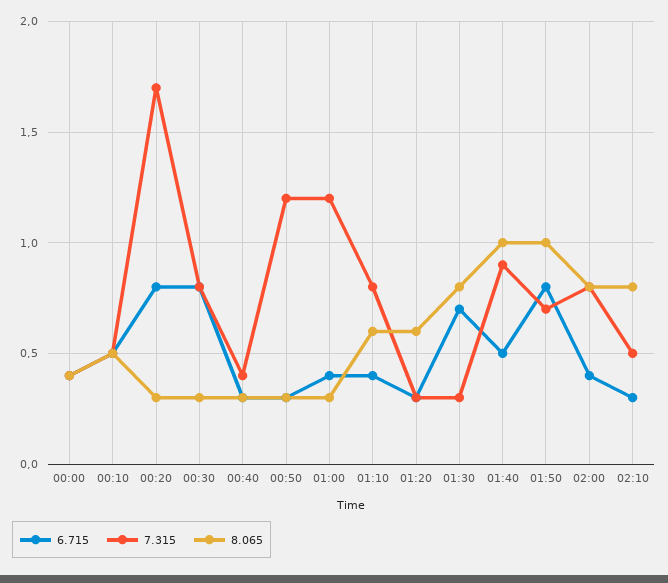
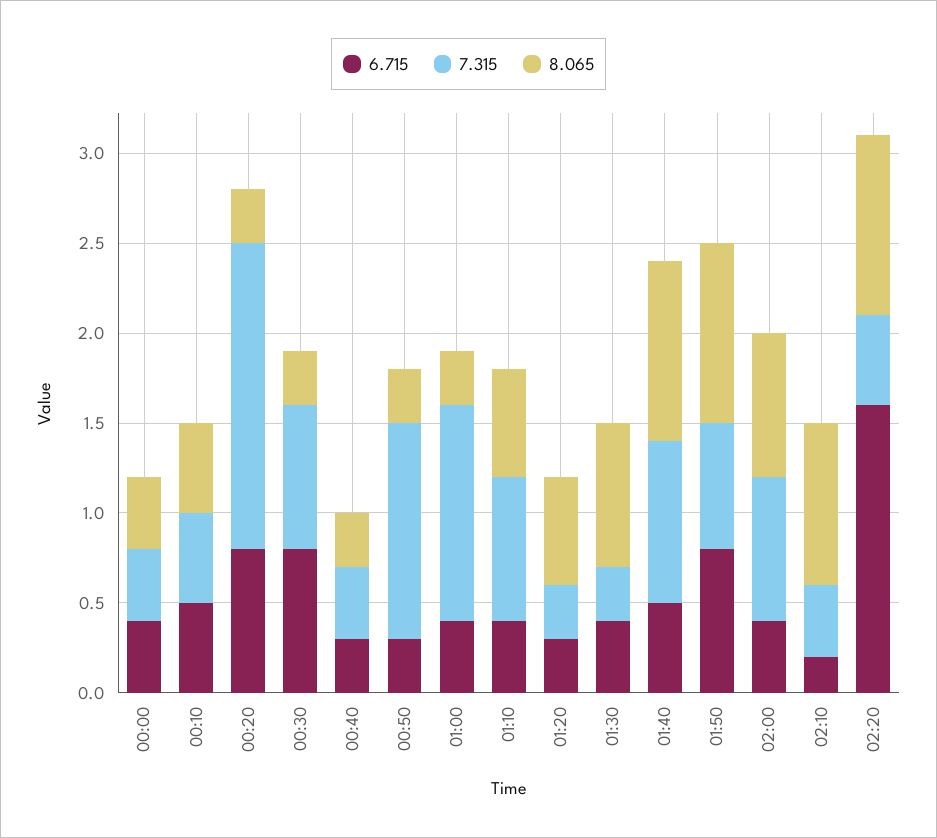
6.715, 01:30: 0.7 -> 0.4
6.715, 02:10: 0.3 -> 0.2
7.315, 02:10: 0.5 -> 0.4
8.065, 02:10: 0.8 -> 0.9
6.715, 02:20: none -> 1.6
7.315, 02:20: none -> 0.5
8.065, 02:20: none -> 1

